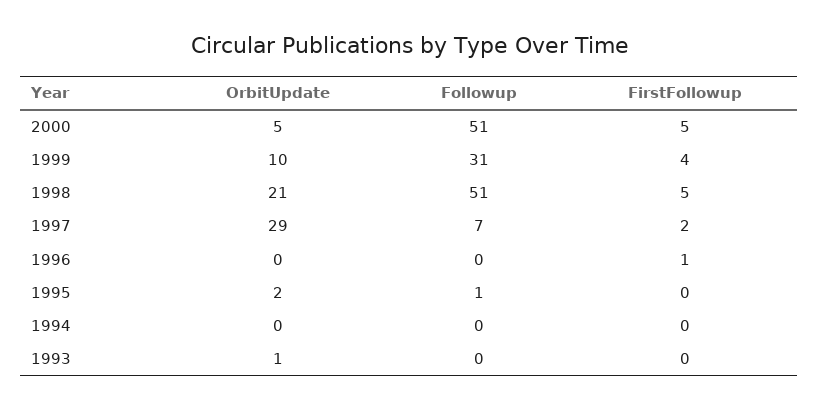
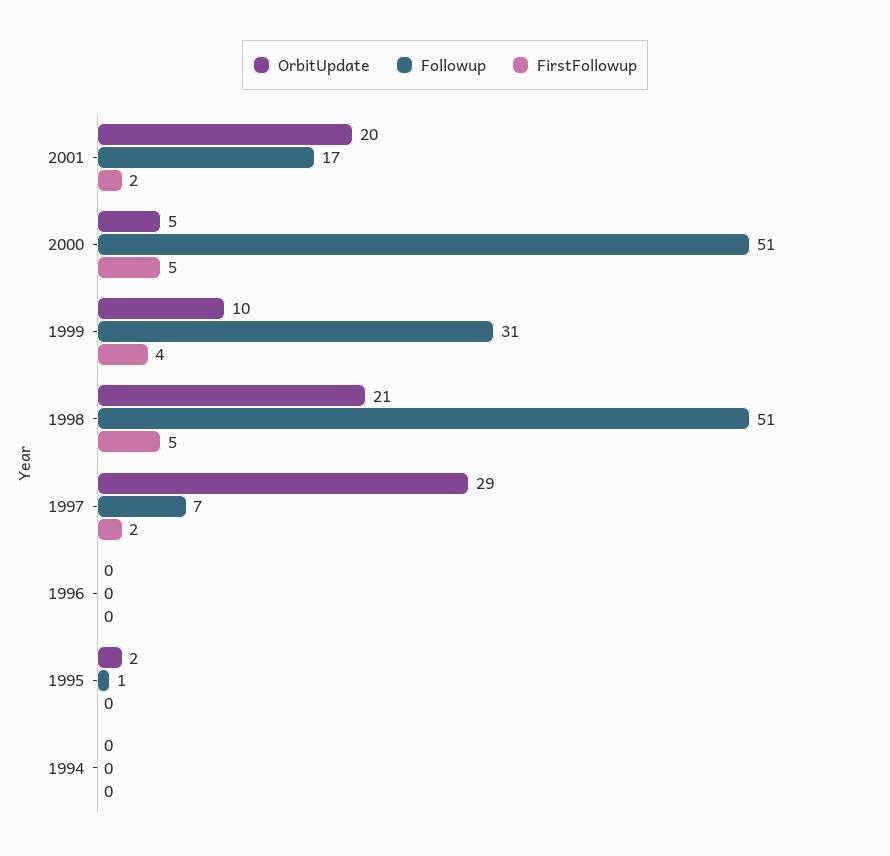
FirstFollowup, 1996: 1 -> 0
OrbitUpdate, 1993: 1 -> none
Followup, 1993: 0 -> none
FirstFollowup, 1993: 0 -> none
OrbitUpdate, 2001: none -> 20
Followup, 2001: none -> 17
FirstFollowup, 2001: none -> 2

